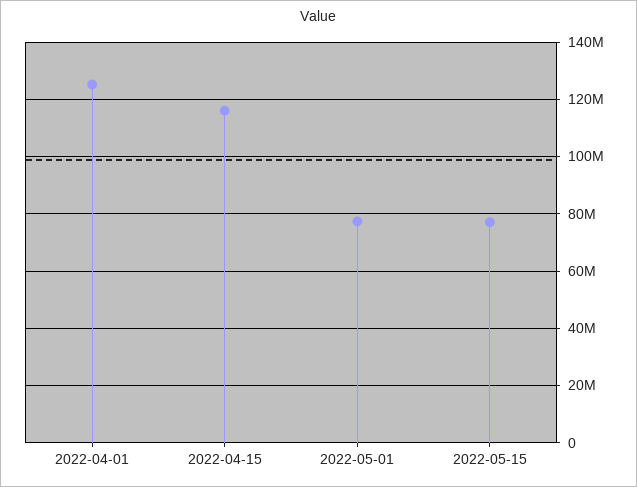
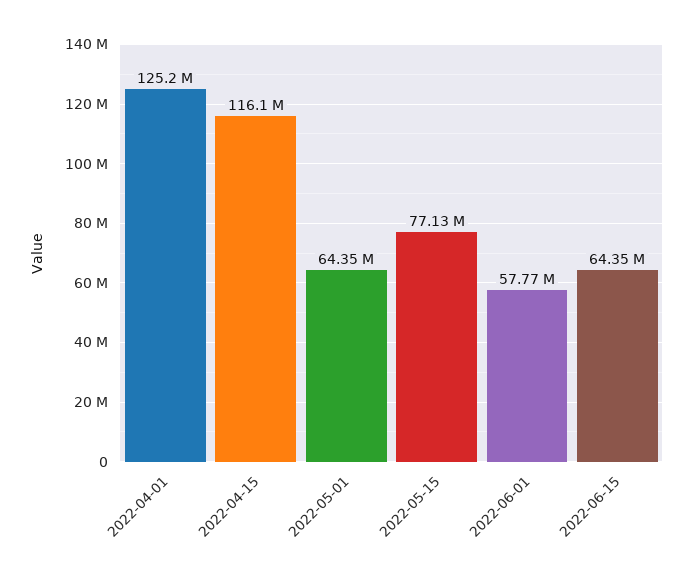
2022-05-01: 77500000 -> 64350000
2022-06-01: none -> 57770000
2022-06-15: none -> 64350000

